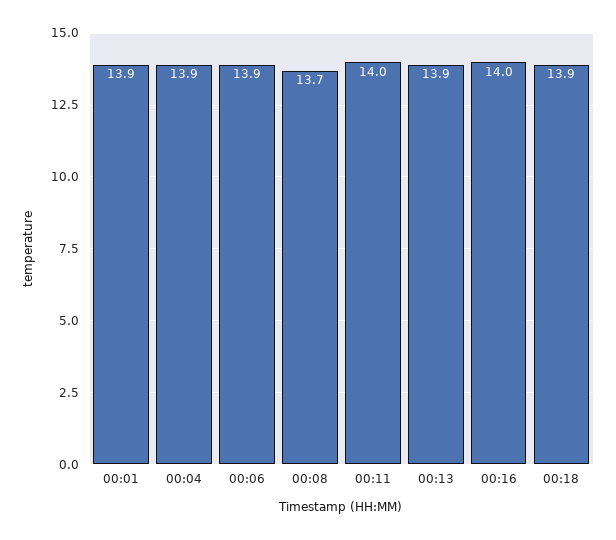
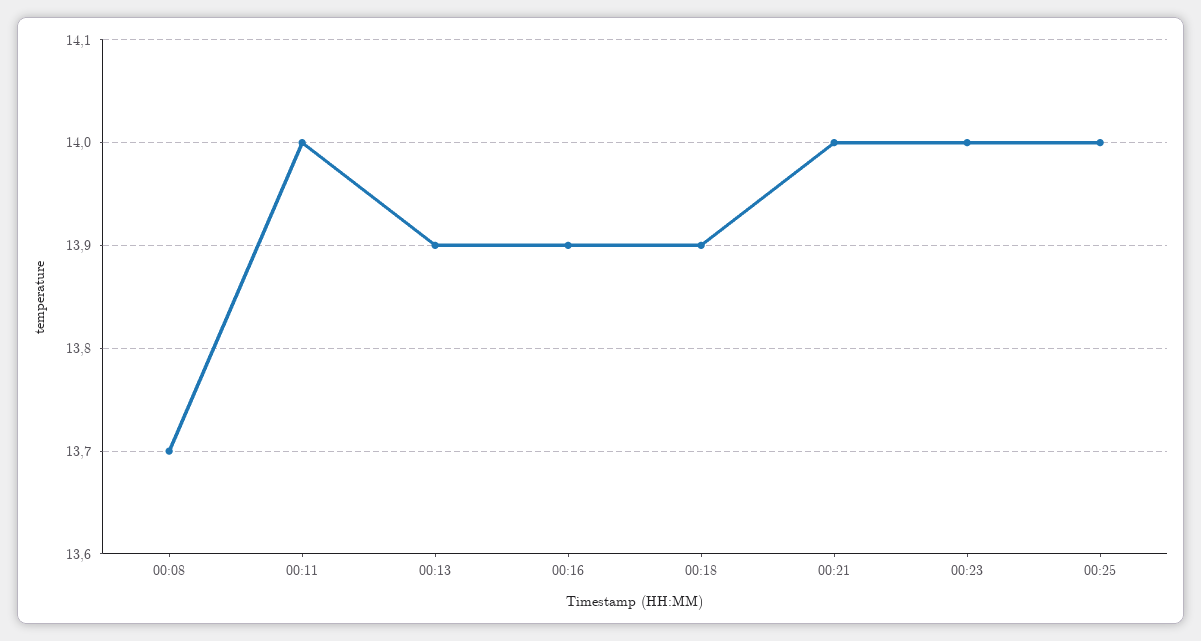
00:01: 13.9 -> none
00:04: 13.9 -> none
00:06: 13.9 -> none
00:16: 14 -> 13.9
00:21: none -> 14
00:23: none -> 14
00:25: none -> 14

